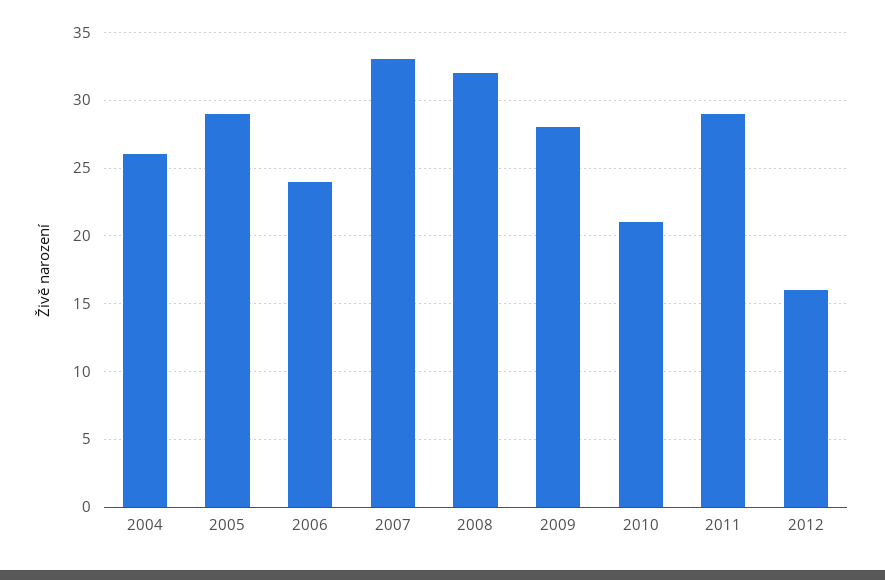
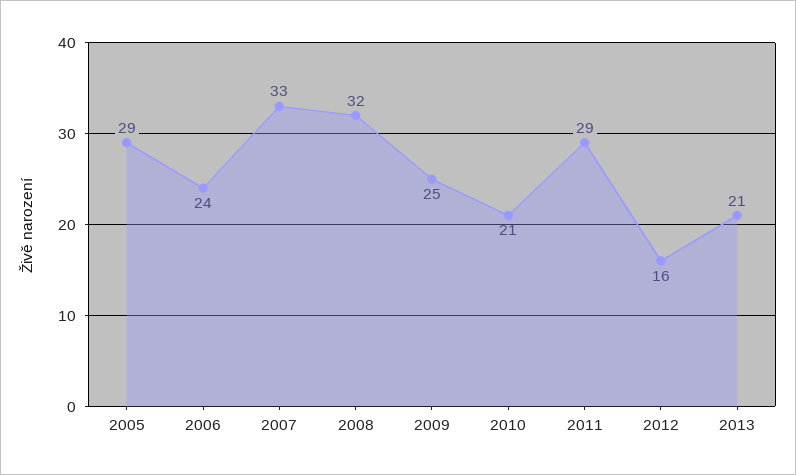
2004: 26 -> none
2009: 28 -> 25
2013: none -> 21

